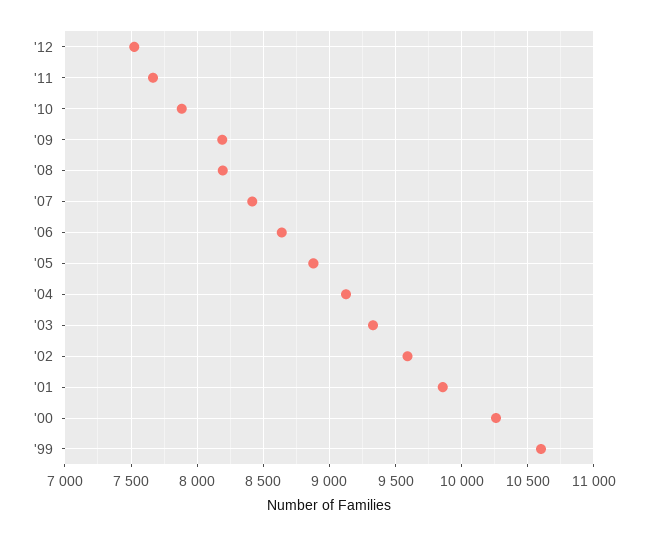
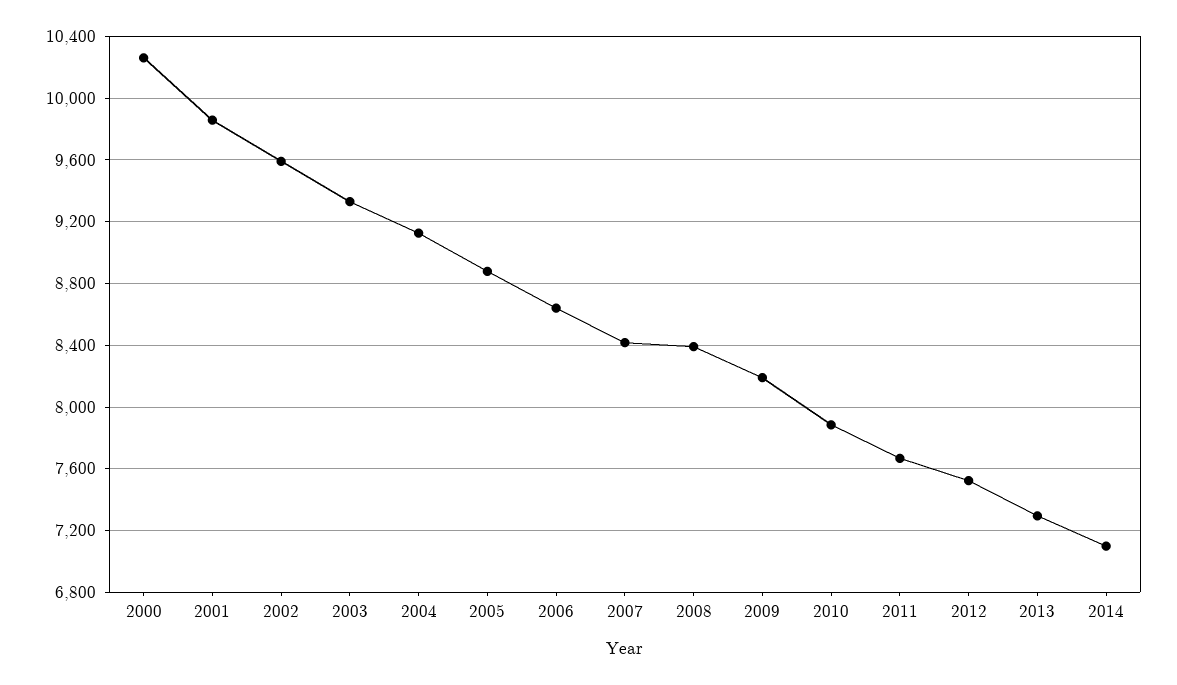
'08: 8200 -> 8400
'99: 10600 -> none
2013: none -> 7300
2014: none -> 7100

